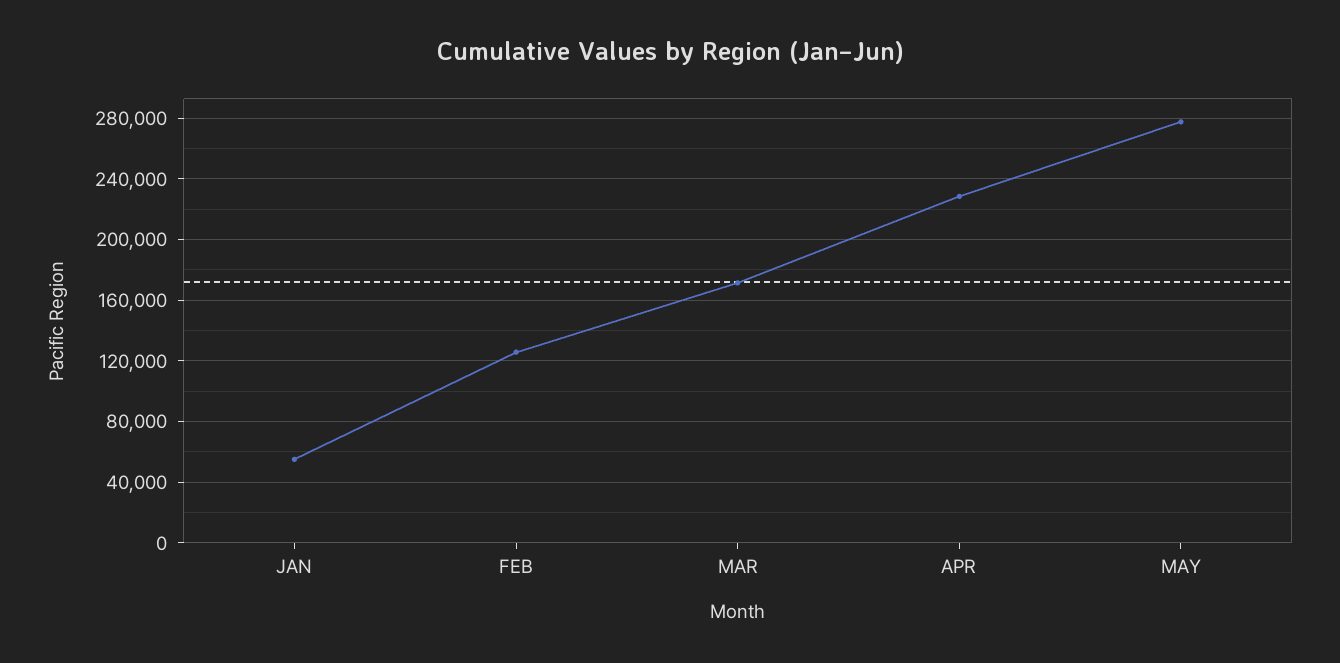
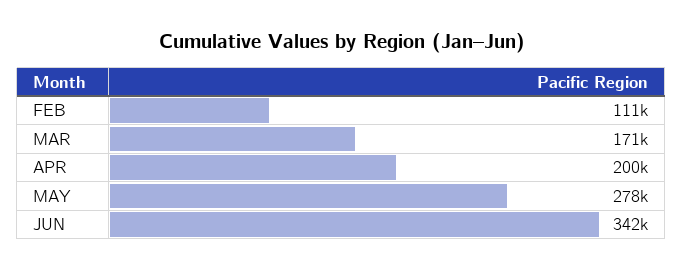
JAN: 55000 -> none
FEB: 125000 -> 111000
APR: 230000 -> 200000
JUN: none -> 342000

